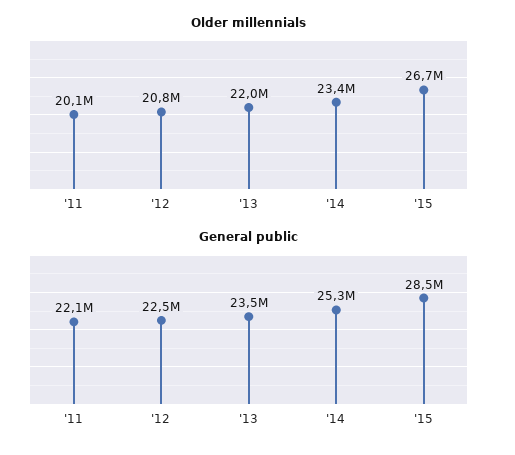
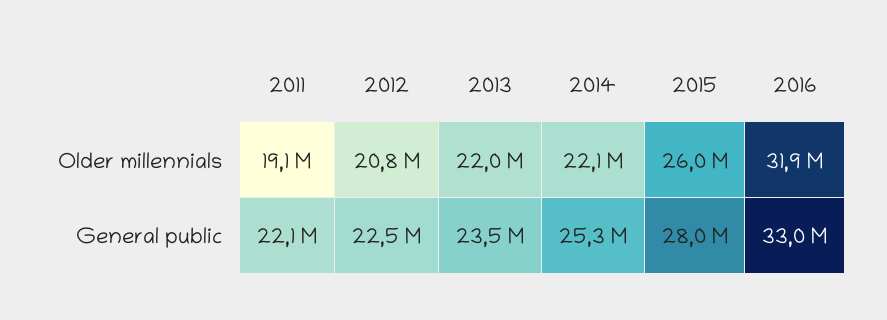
Older millennials, '11: 20100000 -> 19100000
Older millennials, '14: 23400000 -> 22100000
Older millennials, '15: 26700000 -> 26000000
General public, '15: 28500000 -> 28000000
Older millennials, 2016: none -> 31900000
General public, 2016: none -> 33000000

